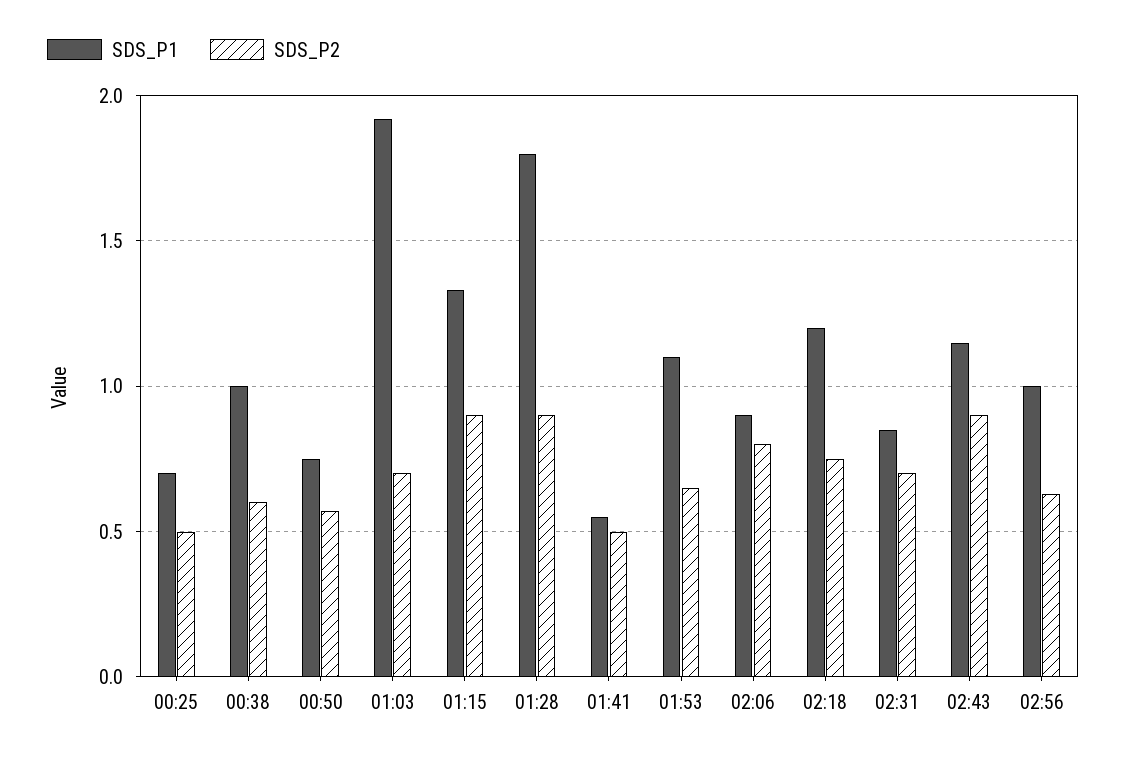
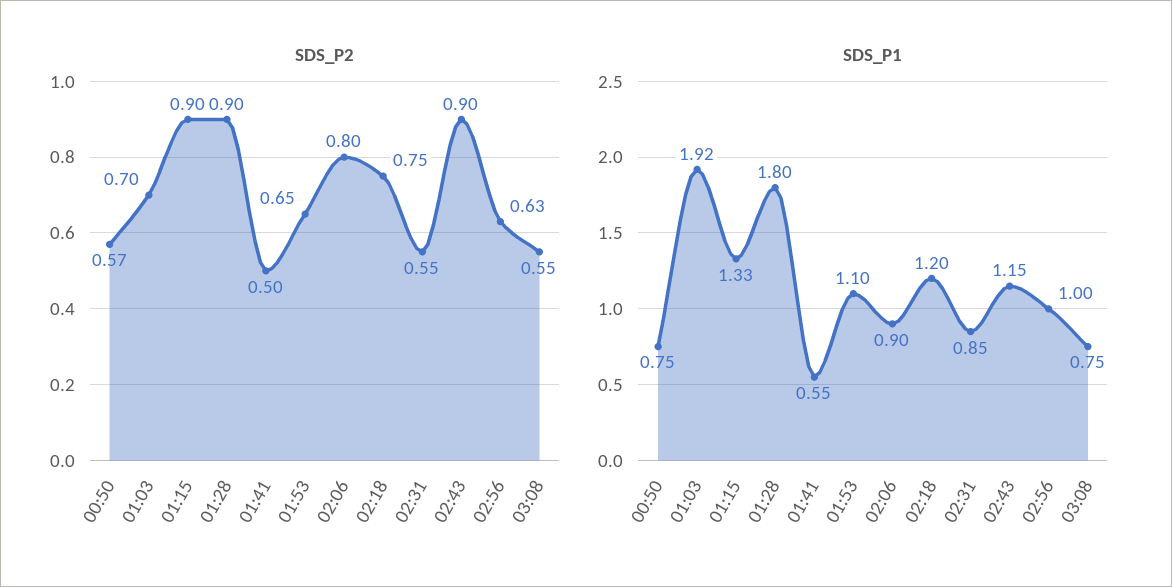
SDS_P1, 00:25: 0.7 -> none
SDS_P2, 00:25: 0.5 -> none
SDS_P1, 00:38: 1 -> none
SDS_P2, 00:38: 0.6 -> none
SDS_P2, 02:31: 0.7 -> 0.55
SDS_P2, 03:08: none -> 0.55
SDS_P1, 03:08: none -> 0.75

